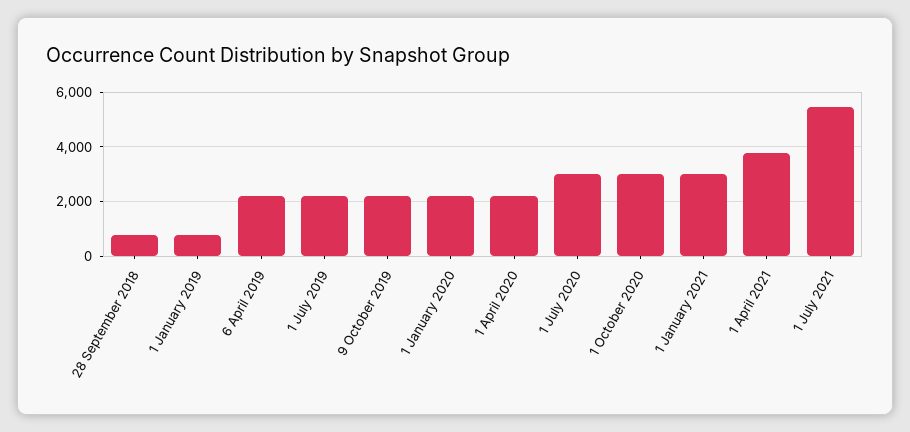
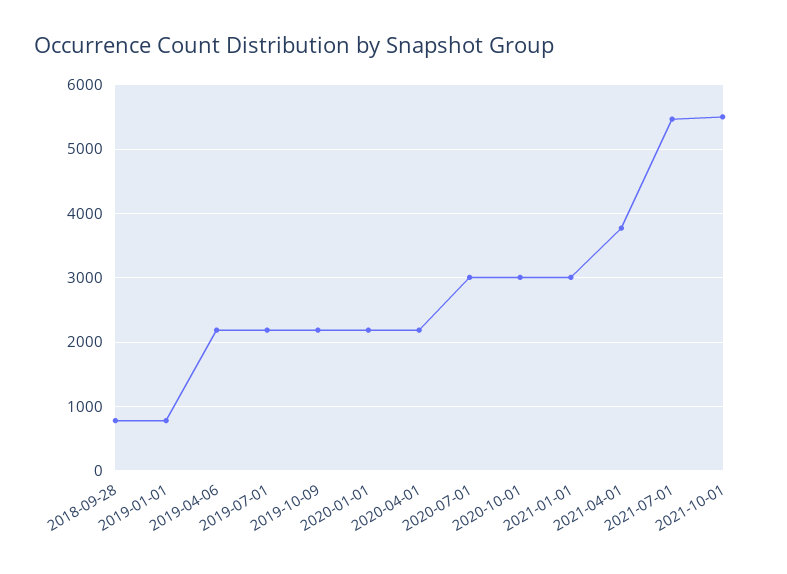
2021-10-01: none -> 5500

